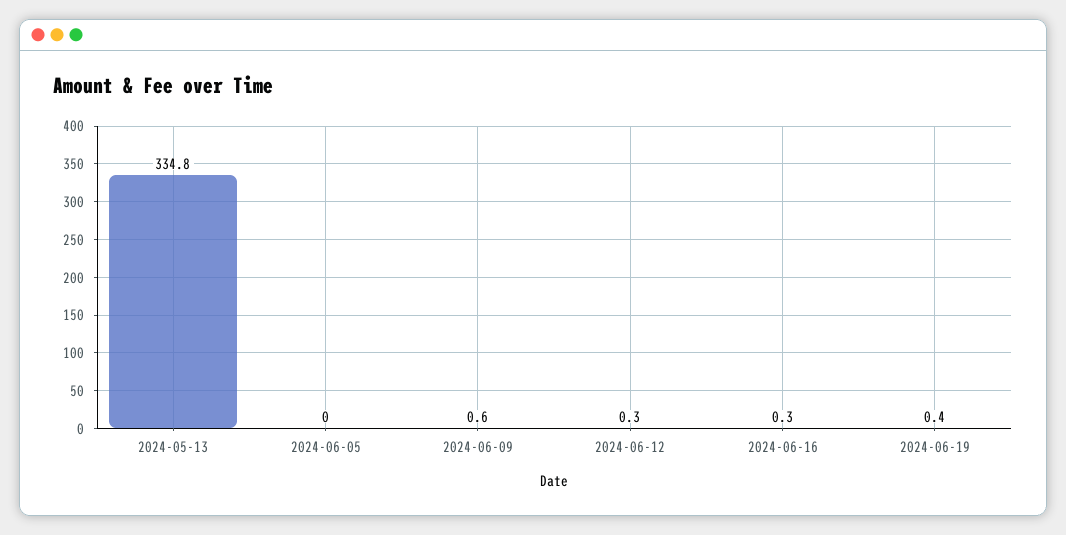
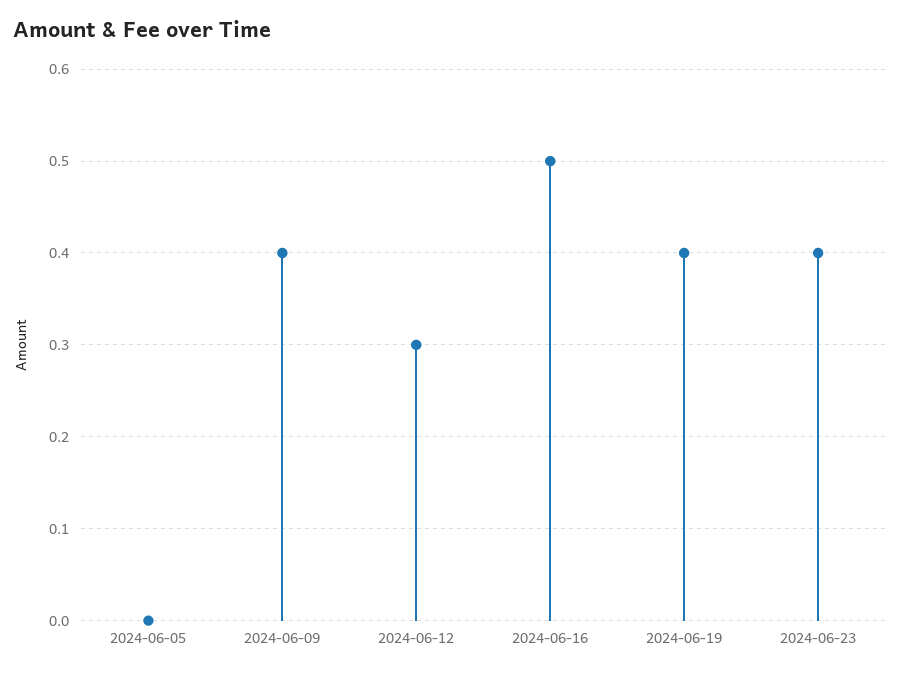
2024-05-13: 334.8 -> none
2024-06-09: 0.6 -> 0.4
2024-06-16: 0.3 -> 0.5
2024-06-23: none -> 0.4

